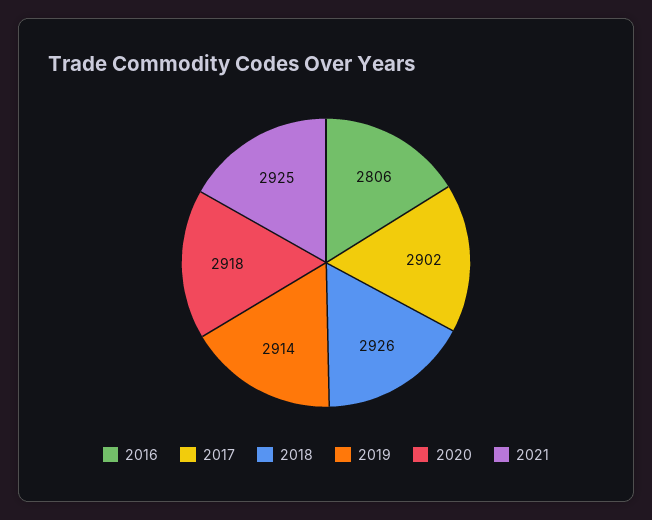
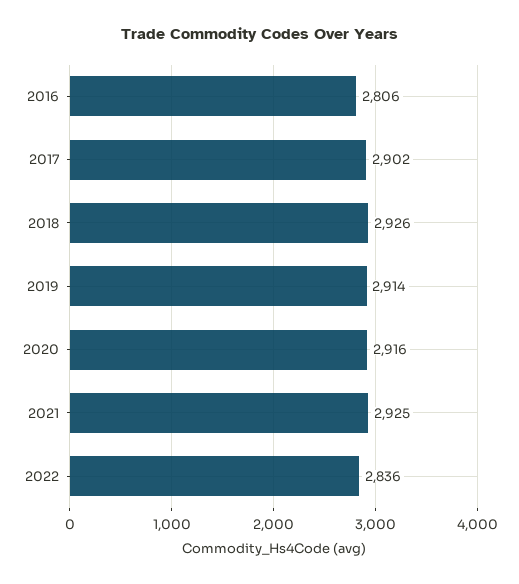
2020: 2918 -> 2916
2022: none -> 2836

